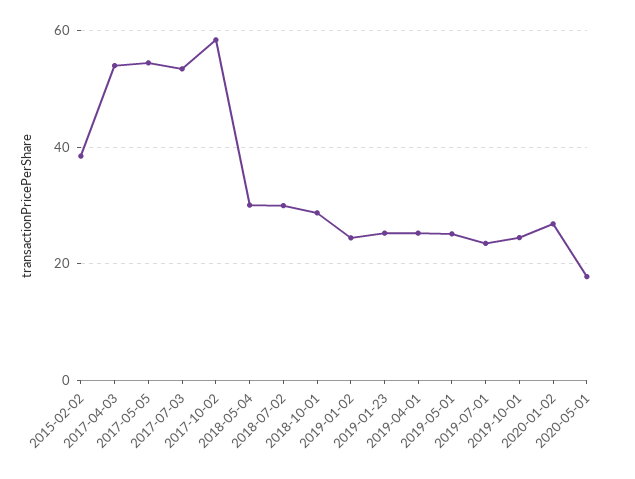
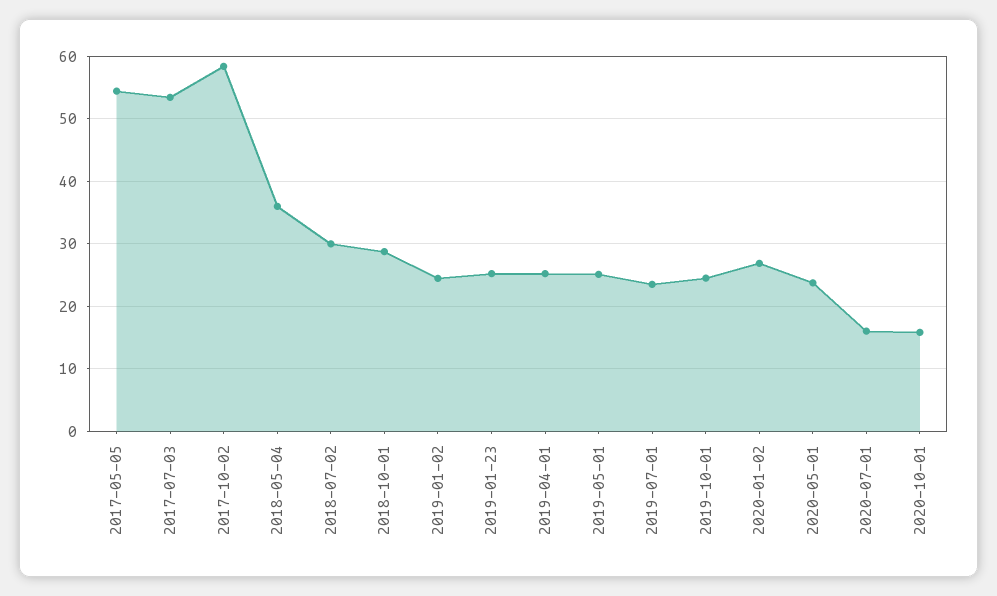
2015-02-02: 38 -> none
2017-04-03: 54 -> none
2018-05-04: 30 -> 36
2020-05-01: 18 -> 24
2020-07-01: none -> 16
2020-10-01: none -> 16

